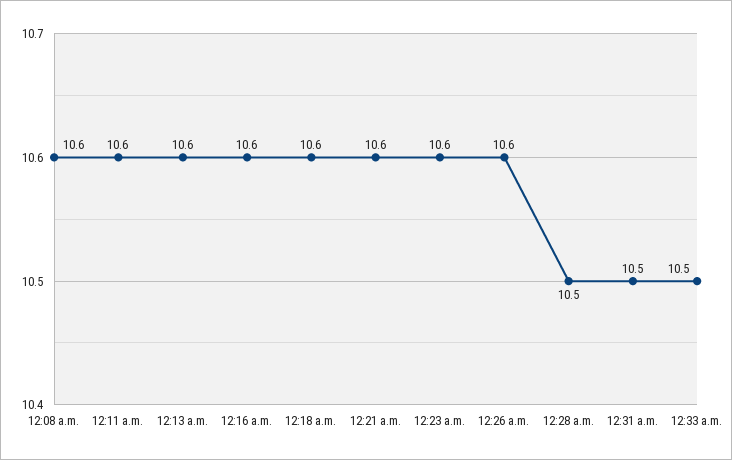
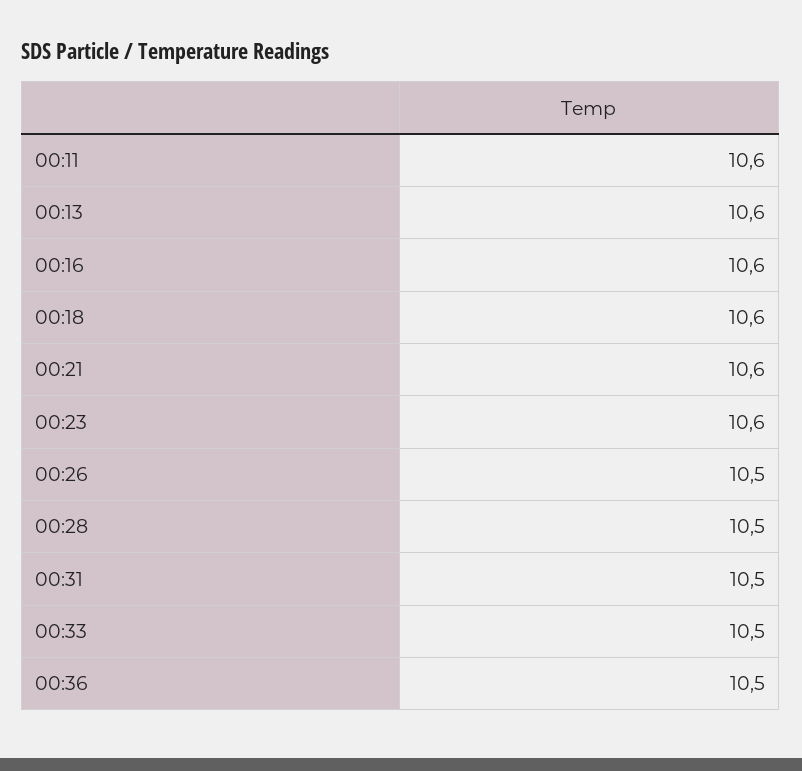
12:08 a.m.: 10.6 -> none
12:26 a.m.: 10.6 -> 10.5
00:36: none -> 10.5

